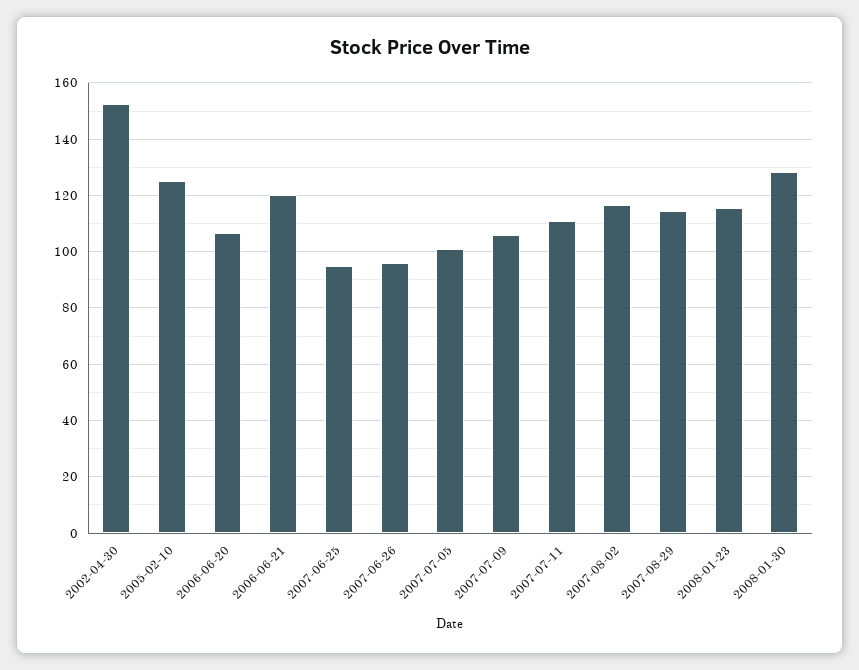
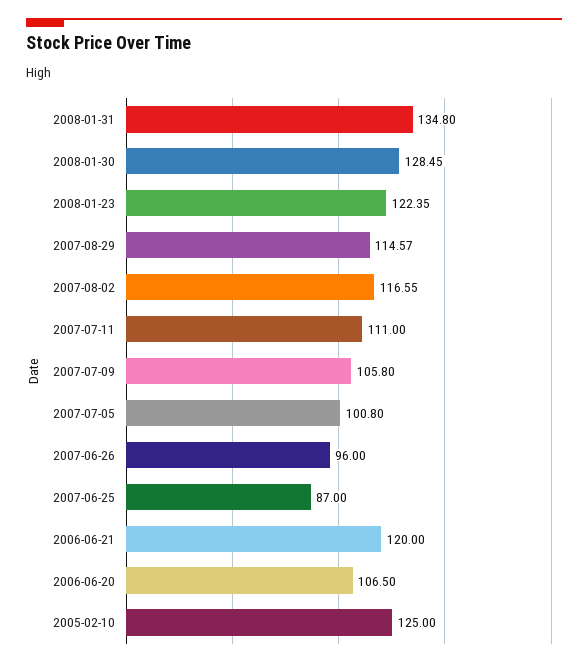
2002-04-30: 152.5 -> none
2007-06-25: 95 -> 87
2008-01-23: 115 -> 122.35
2008-01-31: none -> 134.8

